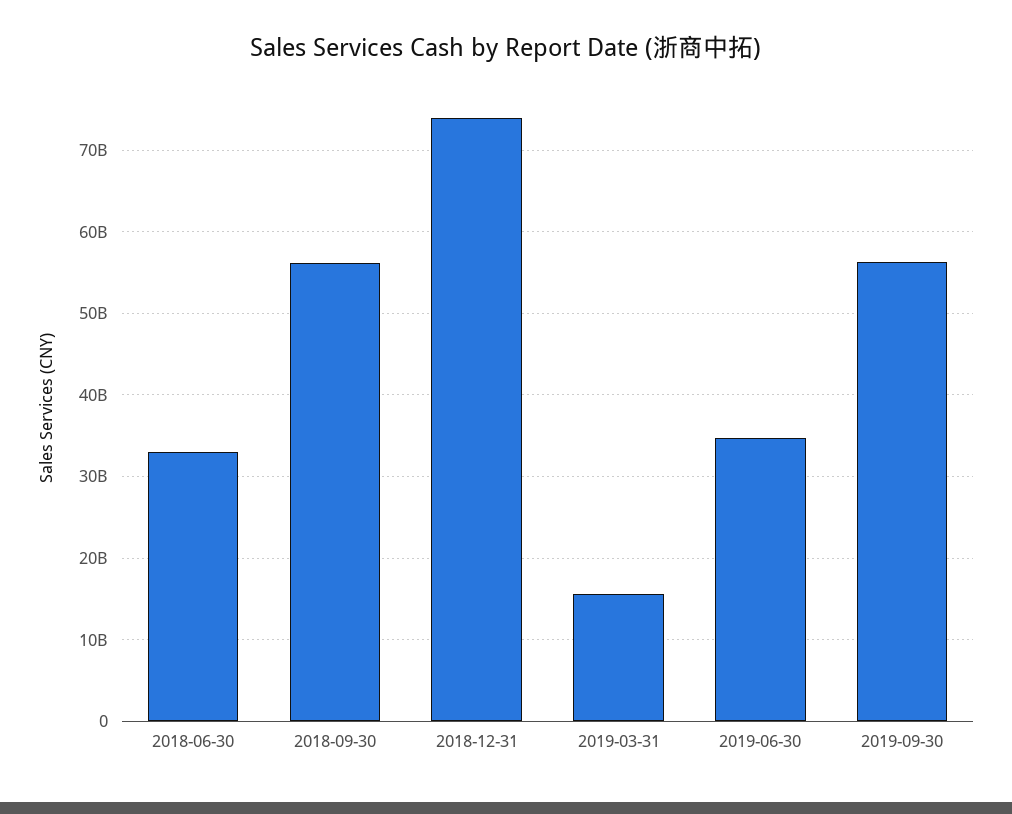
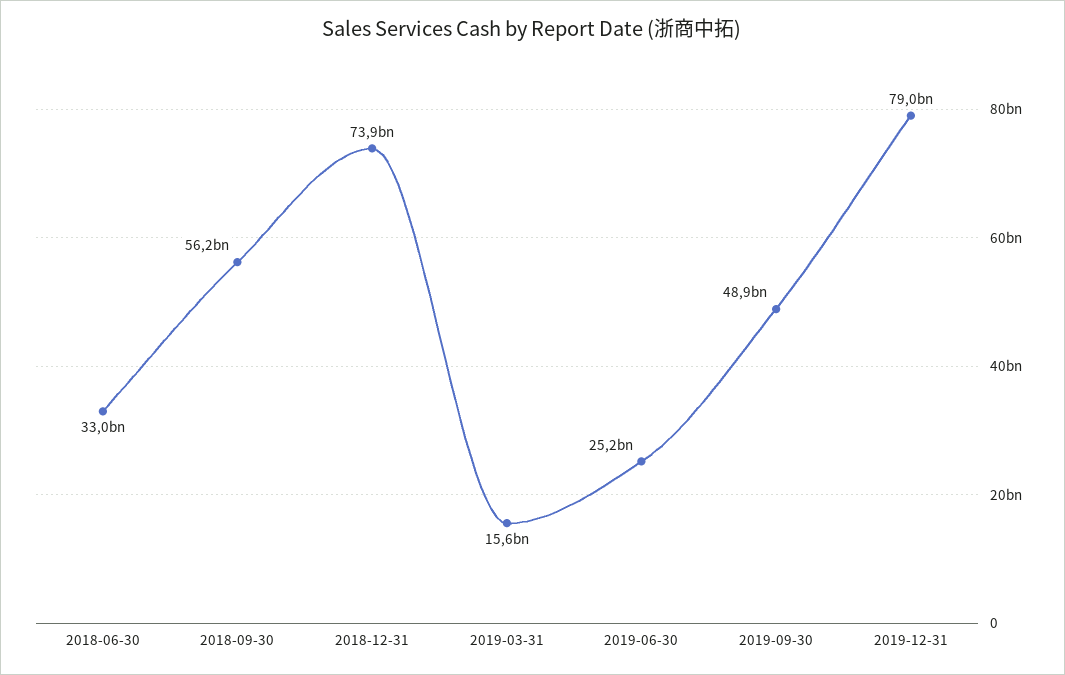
2019-06-30: 35000000000 -> 25200000000
2019-09-30: 56000000000 -> 48900000000
2019-12-31: none -> 79000000000

